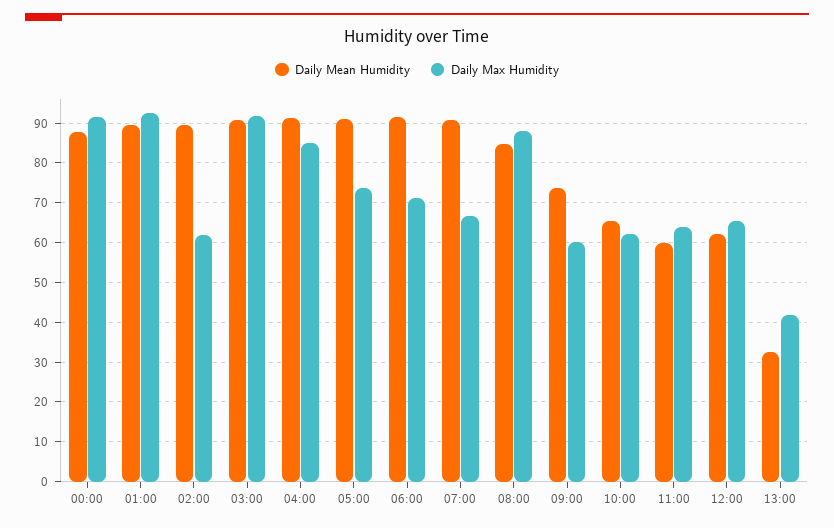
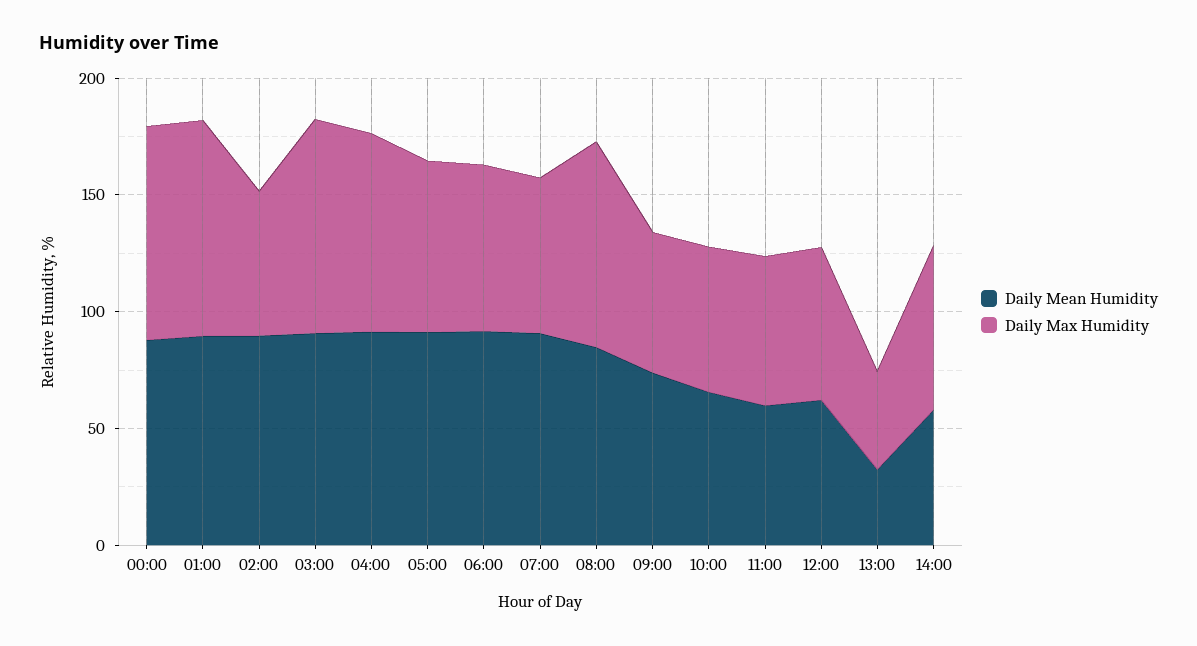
Daily Mean Humidity, 14:00: none -> 60
Daily Max Humidity, 14:00: none -> 70

